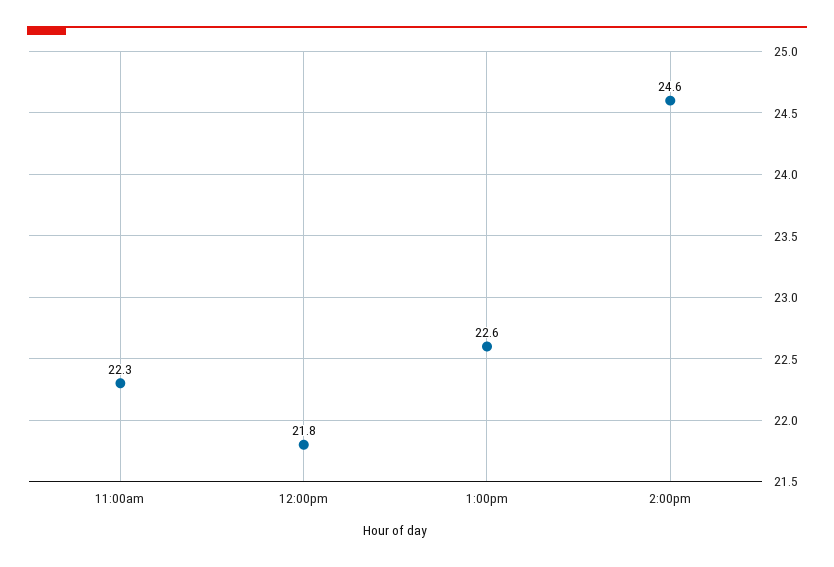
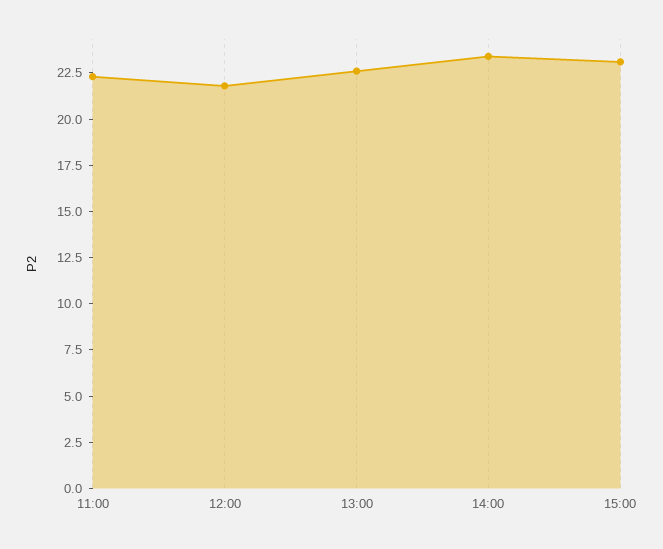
2:00pm: 24.6 -> 23.5
15:00: none -> 23

